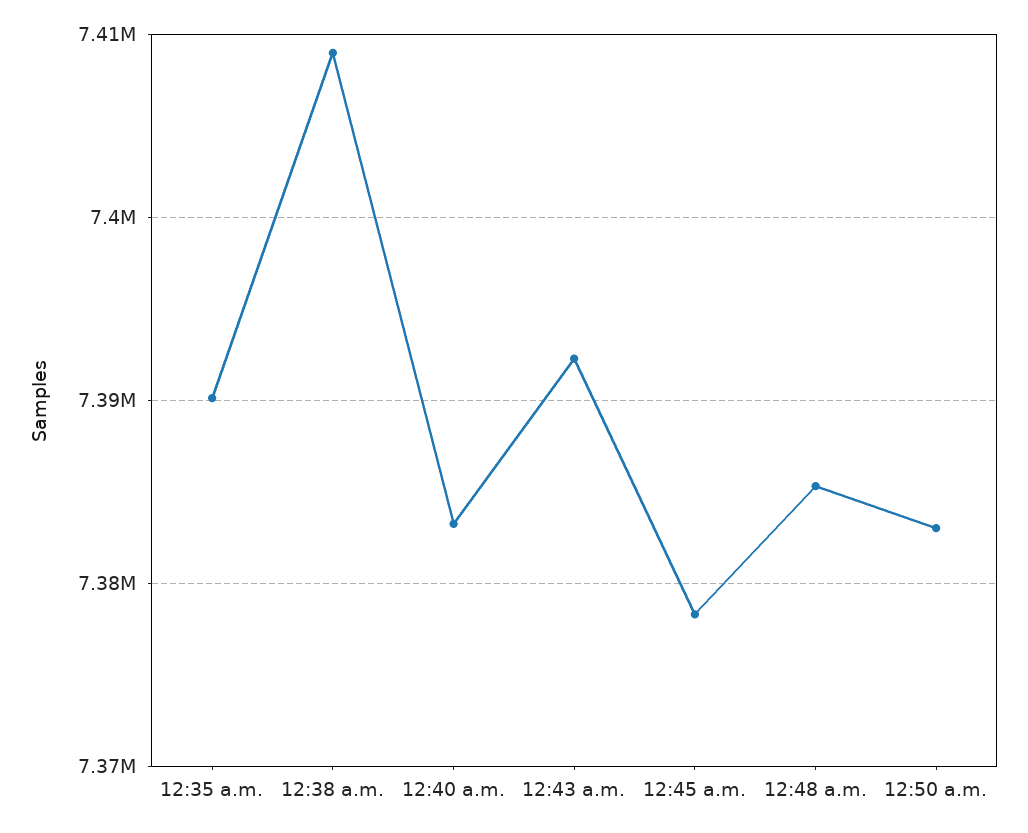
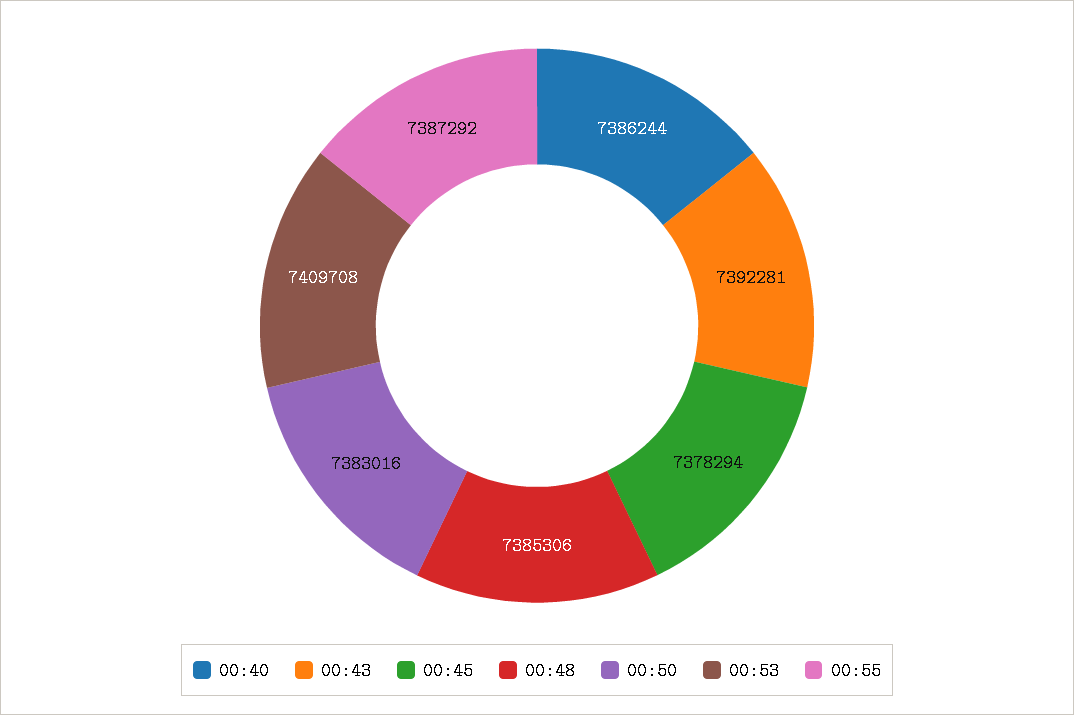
12:35 a.m.: 7390000 -> none
12:38 a.m.: 7409000 -> none
12:40 a.m.: 7383000 -> 7386244
00:53: none -> 7409708
00:55: none -> 7387292

